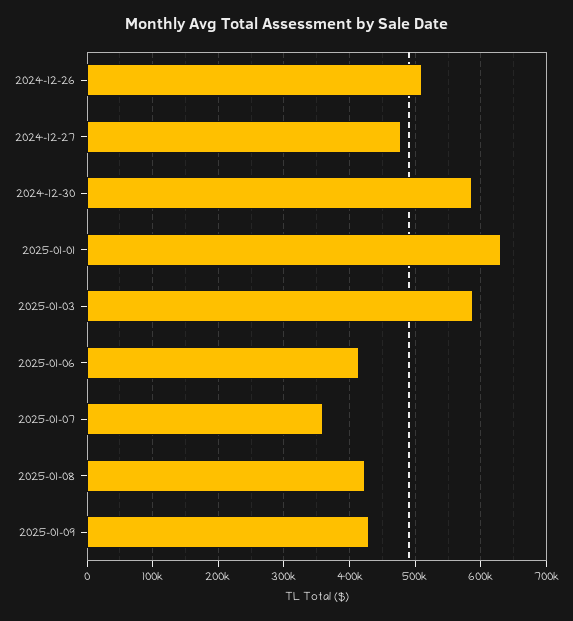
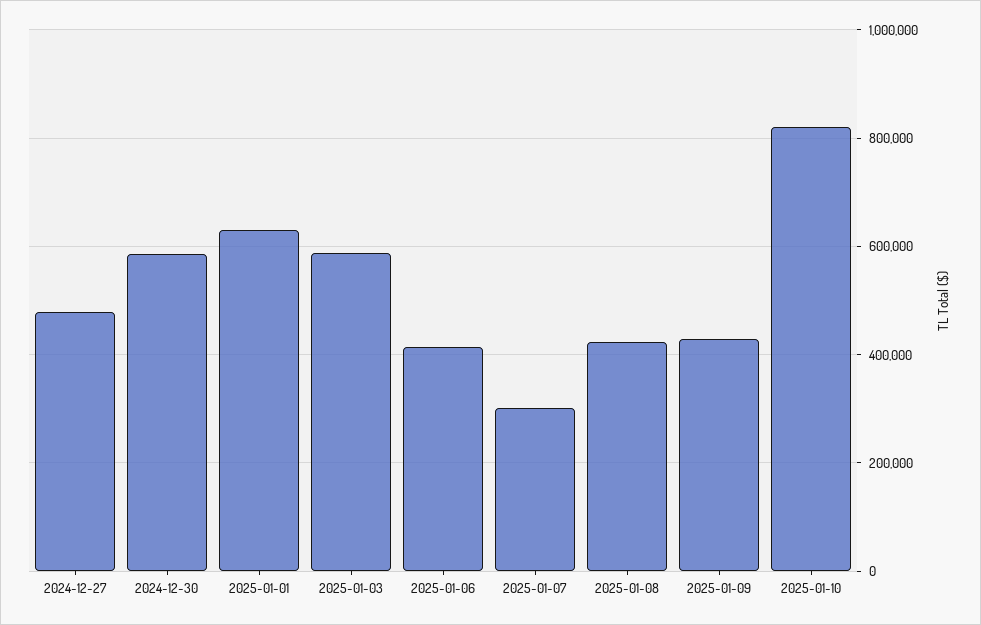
2024-12-26: 510000 -> none
2025-01-07: 360000 -> 300000
2025-01-10: none -> 820000

